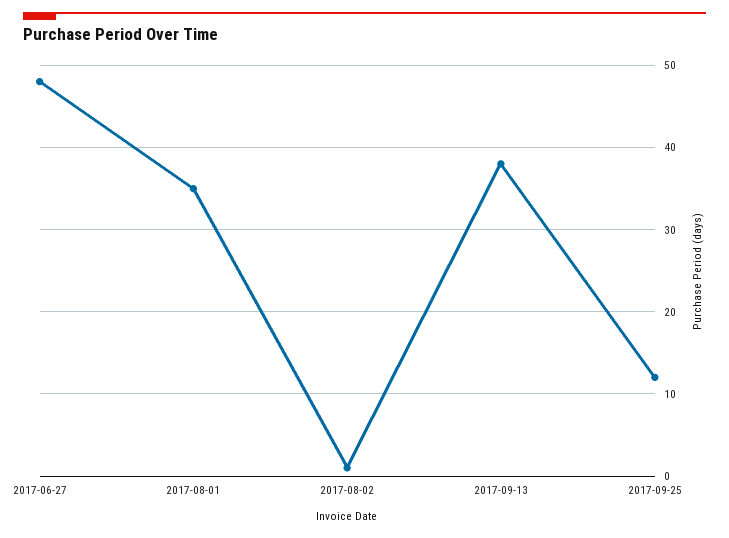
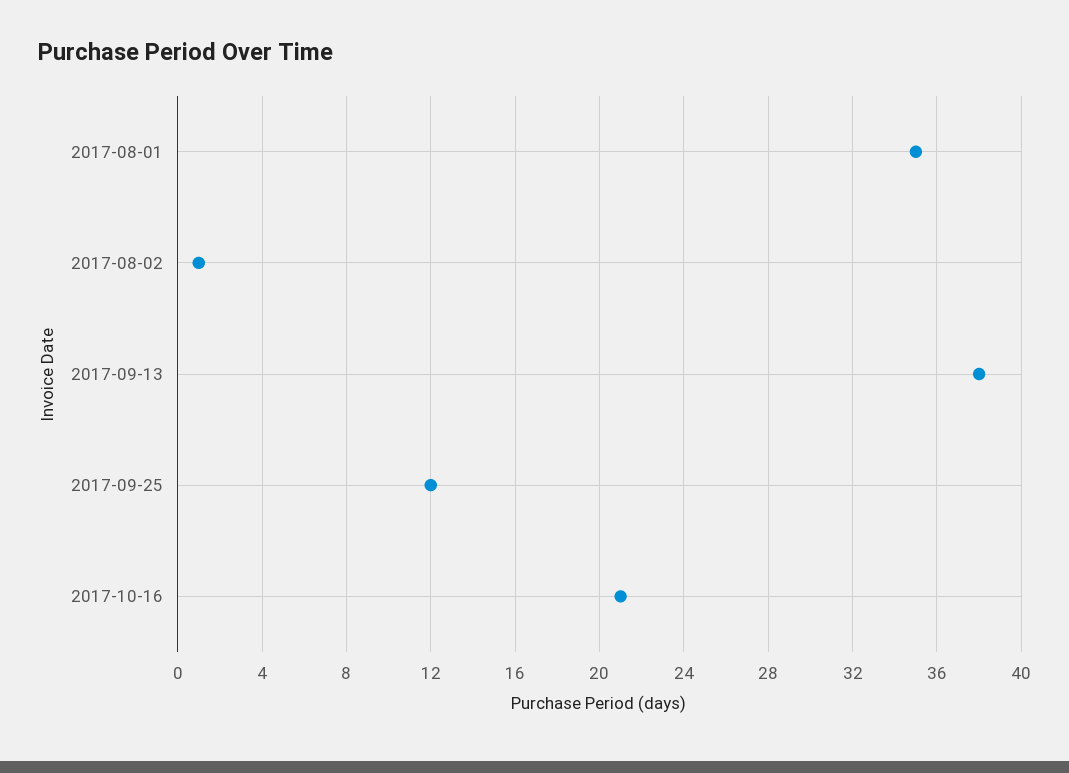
2017-06-27: 48 -> none
2017-10-16: none -> 21

